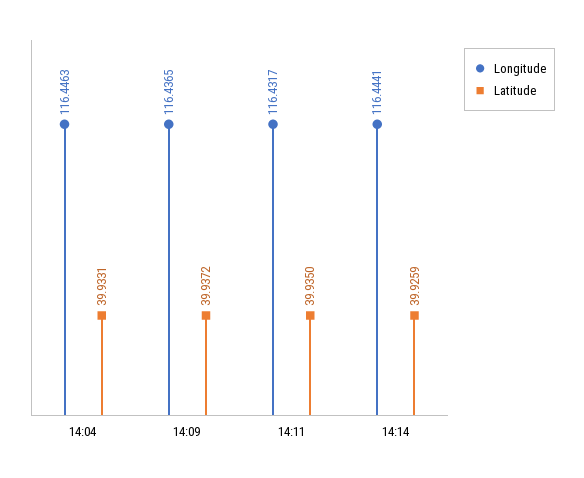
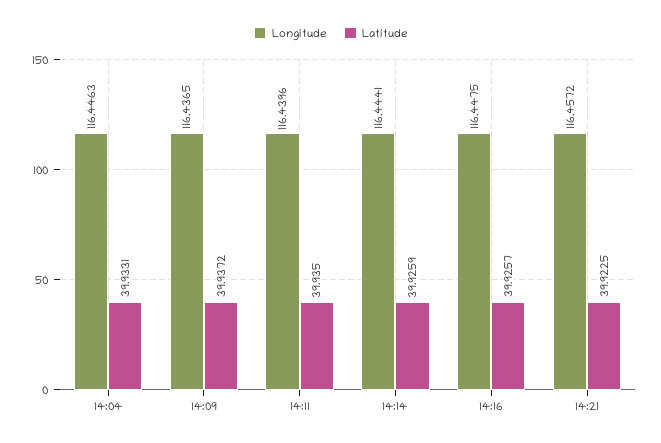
Longitude, 14:11: 116.4317 -> 116.4396
Longitude, 14:16: none -> 116.4475
Latitude, 14:16: none -> 39.9257
Longitude, 14:21: none -> 116.4572
Latitude, 14:21: none -> 39.9225

